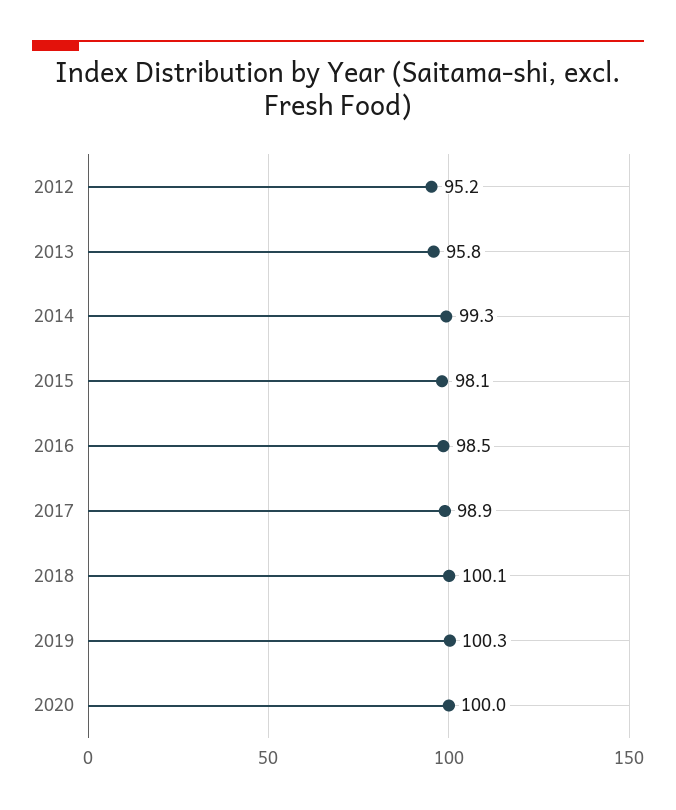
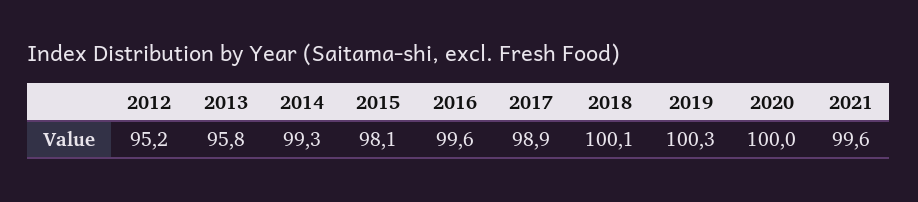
2016: 98.5 -> 99.6
2021: none -> 99.6

